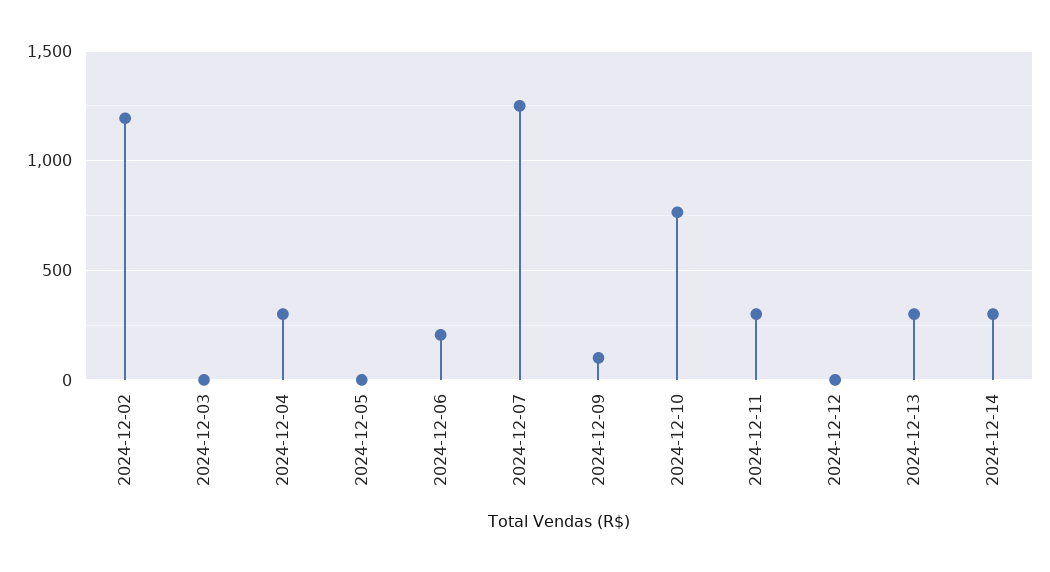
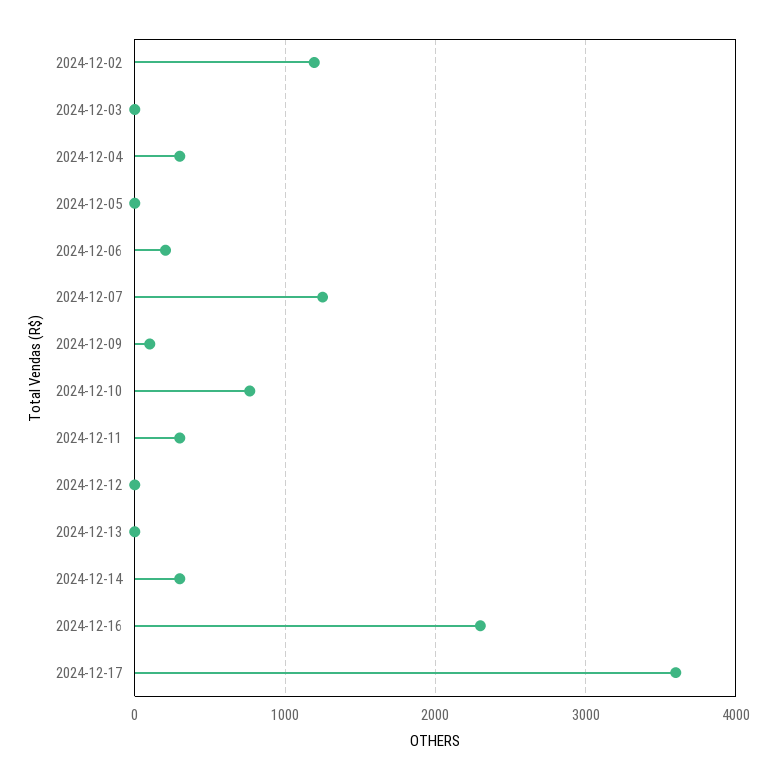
2024-12-13: 300 -> 0
2024-12-16: none -> 2300
2024-12-17: none -> 3600

